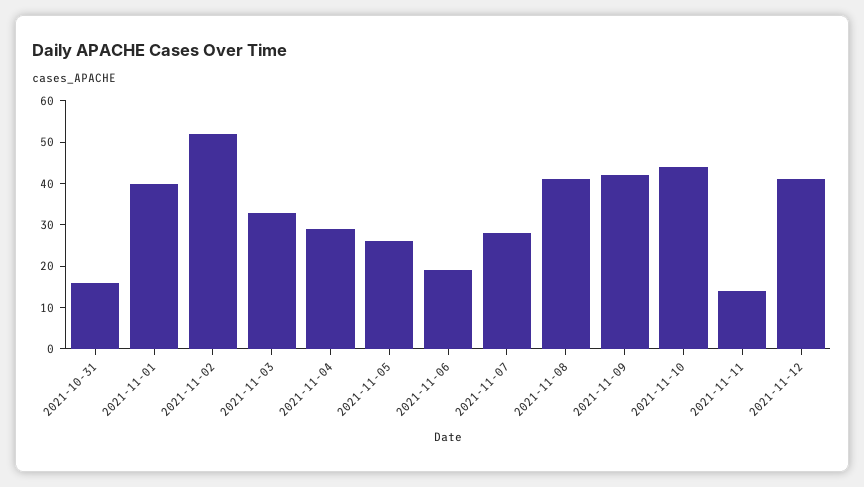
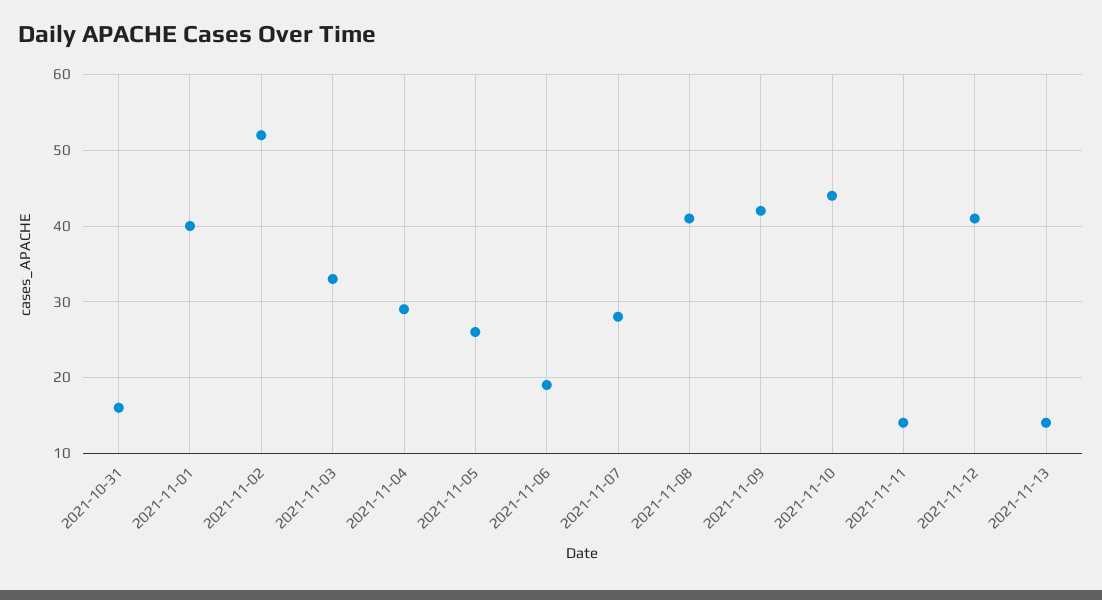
2021-11-13: none -> 14

